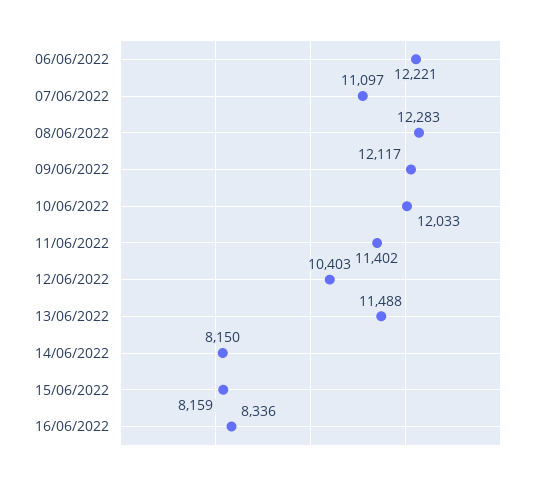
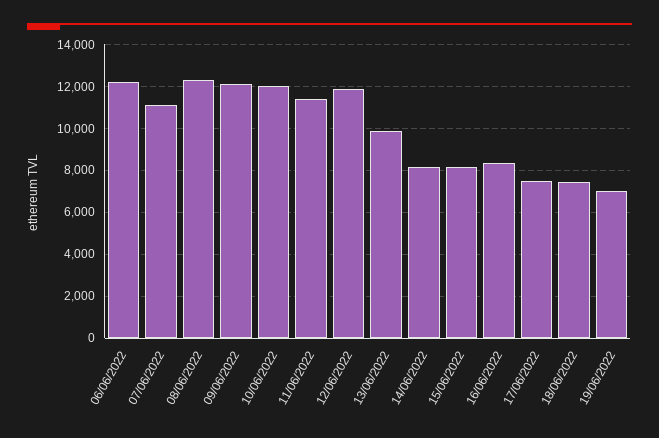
12/06/2022: 10403 -> 12000
13/06/2022: 11488 -> 10000
17/06/2022: none -> 7500
18/06/2022: none -> 7500
19/06/2022: none -> 7000

